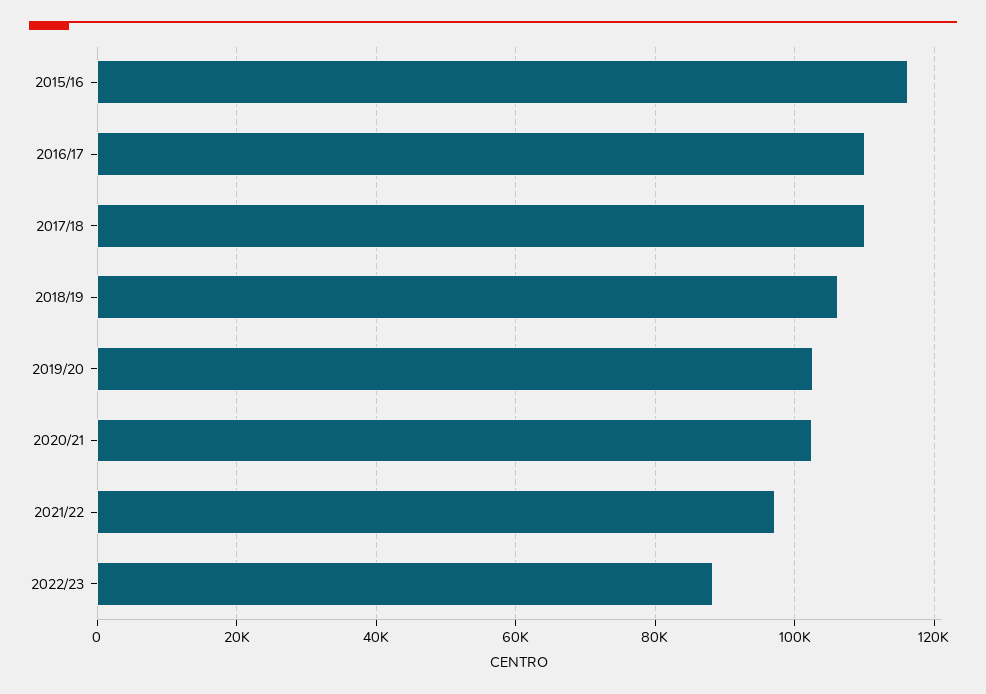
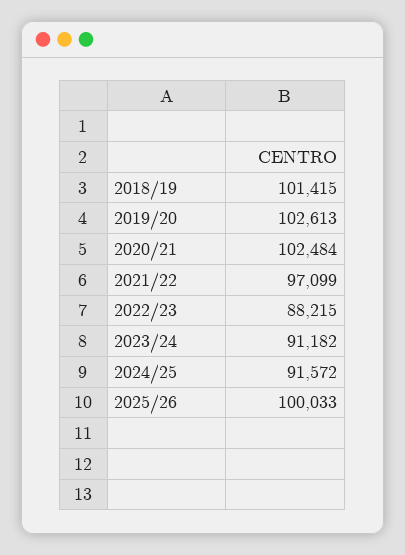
2015/16: 116000 -> none
2016/17: 110000 -> none
2017/18: 110000 -> none
2018/19: 106000 -> 101415
2023/24: none -> 91182
2024/25: none -> 91572
2025/26: none -> 100033

